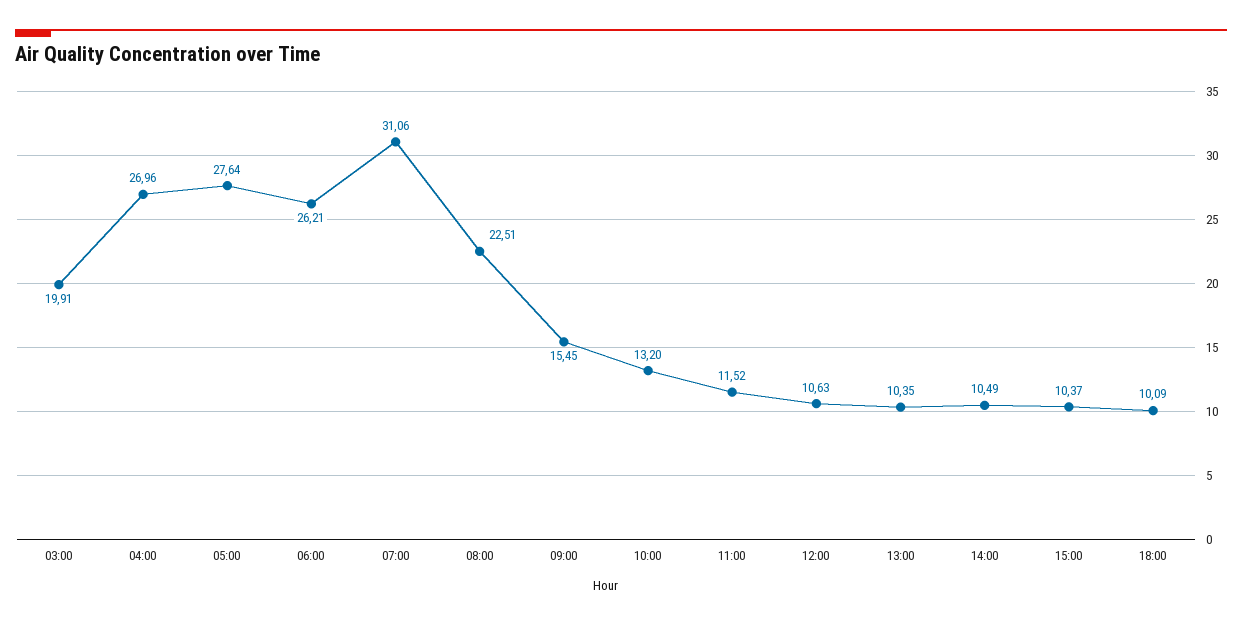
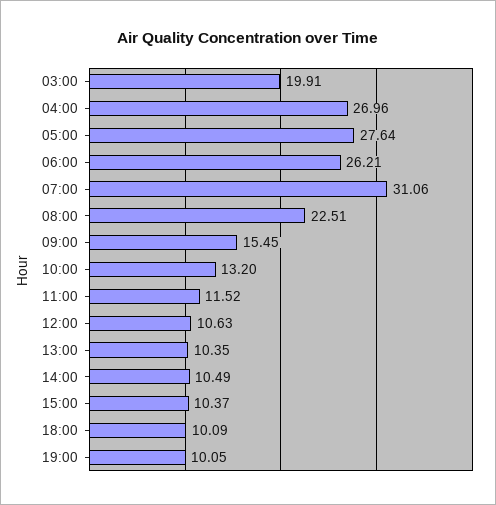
19:00: none -> 10.05

